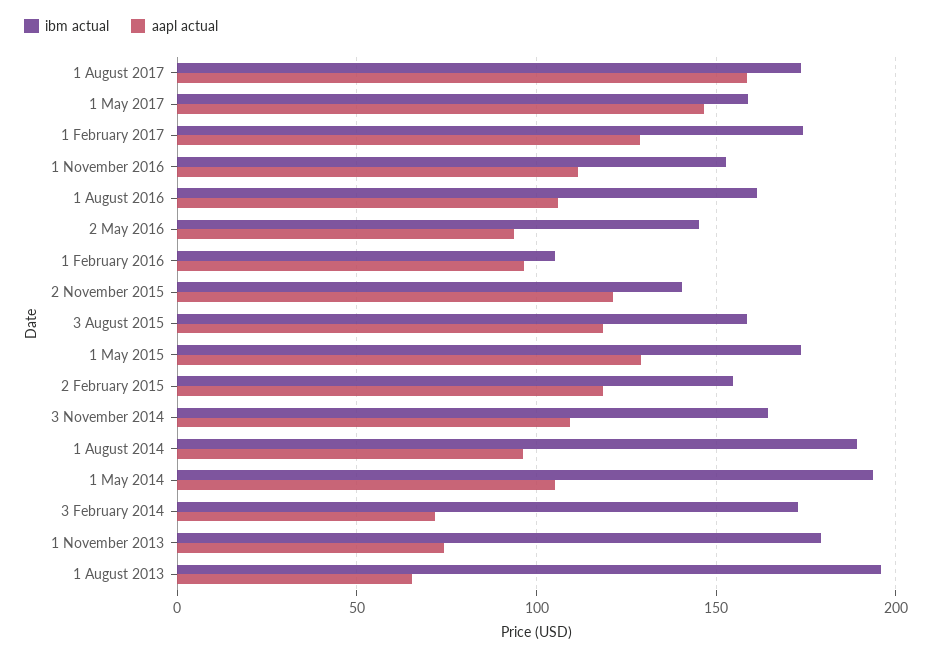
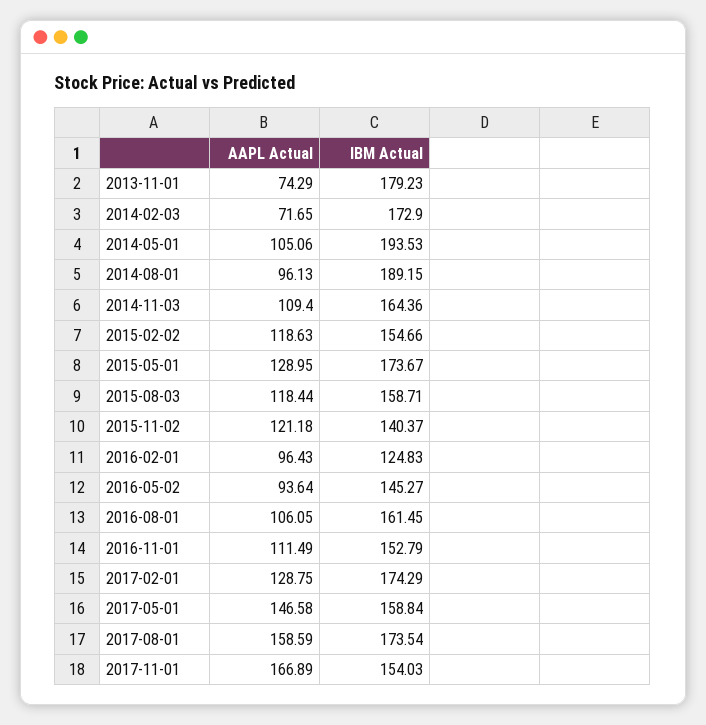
ibm actual, 1 February 2016: 105 -> 124.83
ibm actual, 1 August 2013: 195 -> none
aapl actual, 1 August 2013: 65 -> none
aapl actual, 2017-11-01: none -> 166.89
ibm actual, 2017-11-01: none -> 154.03

